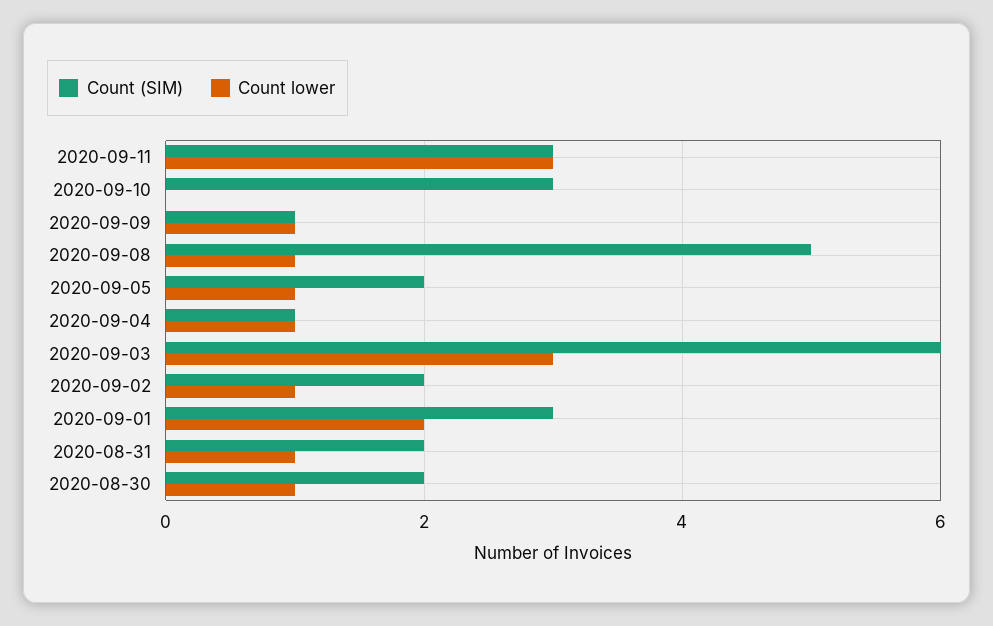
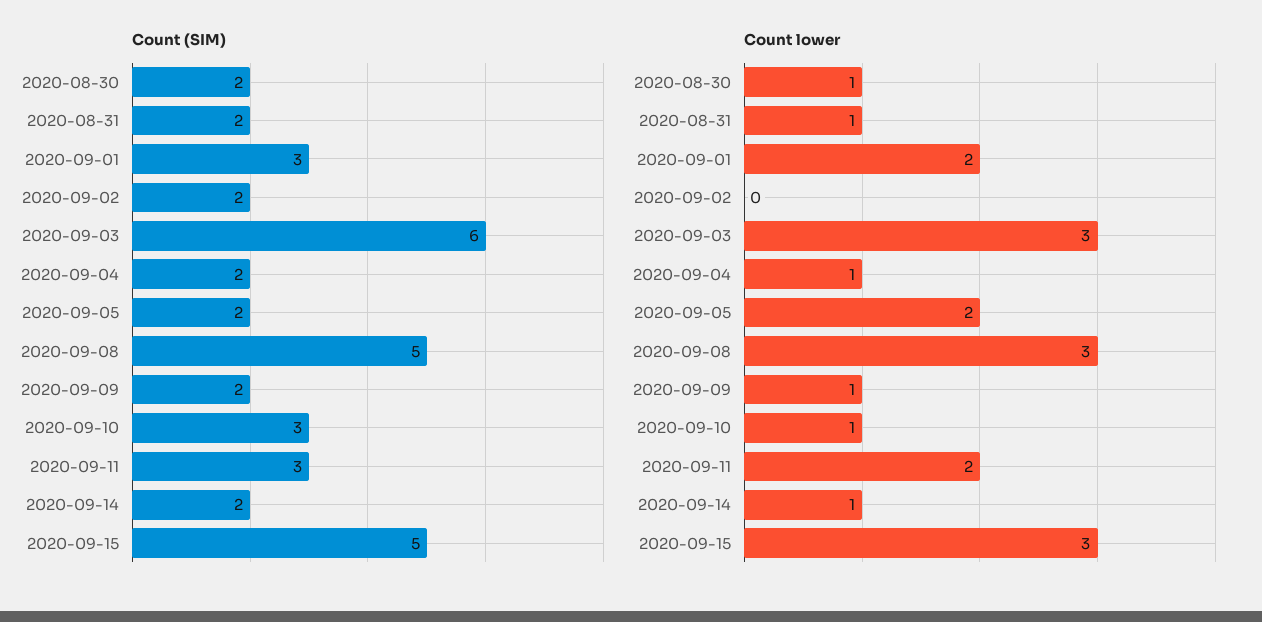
Count lower, 2020-09-11: 3 -> 2
Count lower, 2020-09-10: 0 -> 1
Count (SIM), 2020-09-09: 1 -> 2
Count lower, 2020-09-08: 1 -> 3
Count lower, 2020-09-05: 1 -> 2
Count (SIM), 2020-09-04: 1 -> 2
Count lower, 2020-09-02: 1 -> 0
Count (SIM), 2020-09-14: none -> 2
Count (SIM), 2020-09-15: none -> 5
Count lower, 2020-09-14: none -> 1
Count lower, 2020-09-15: none -> 3

